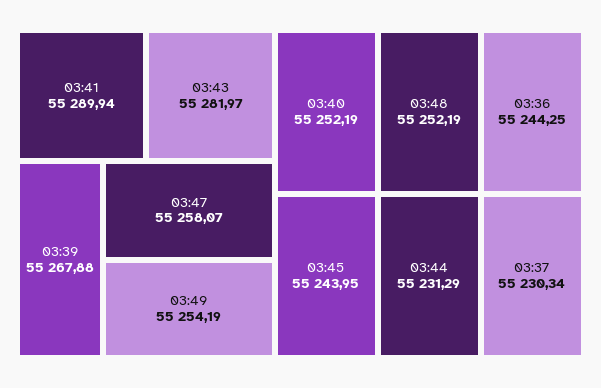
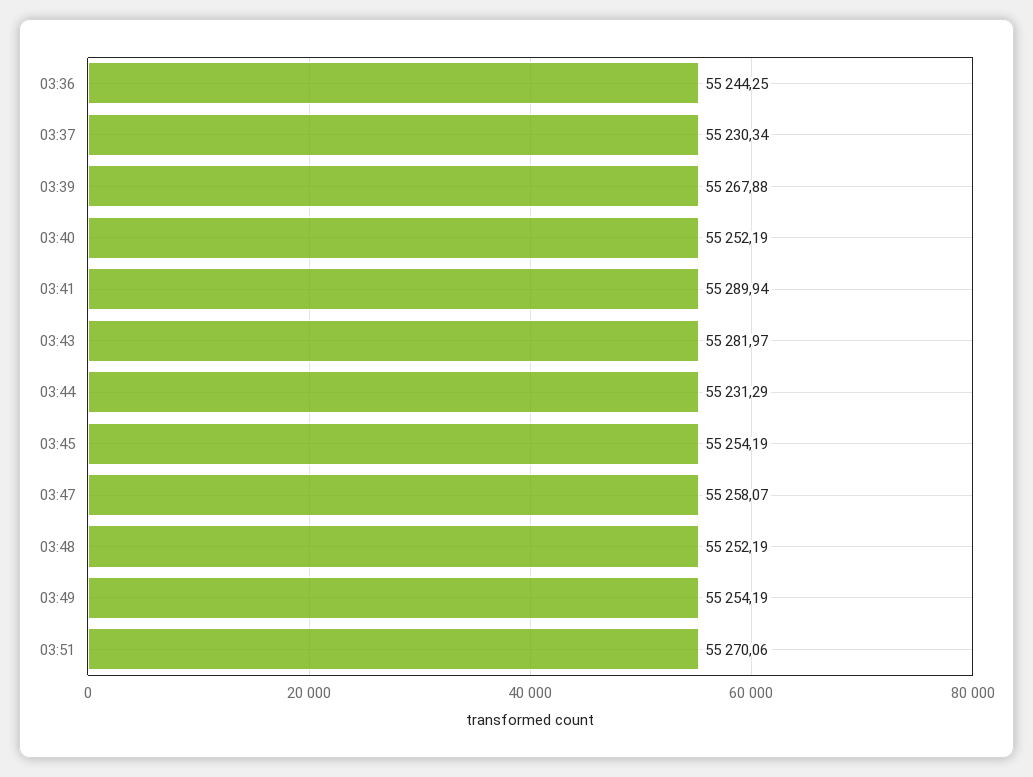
03:45: 55243.95 -> 55254.19
03:51: none -> 55270.06

